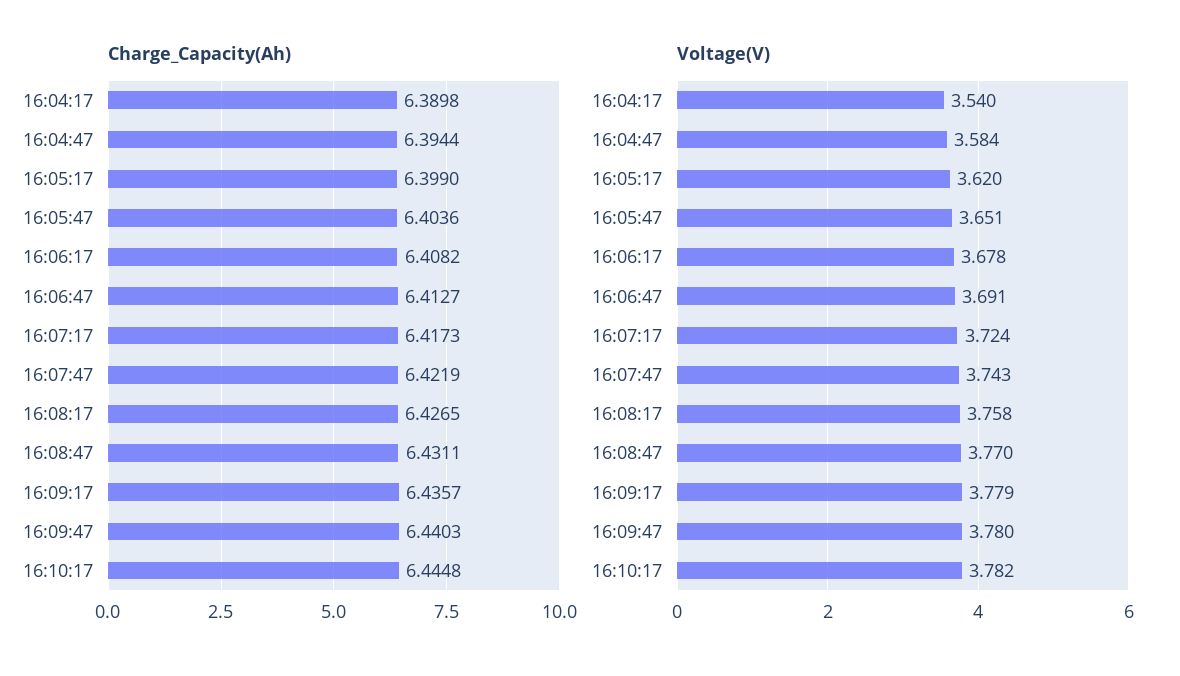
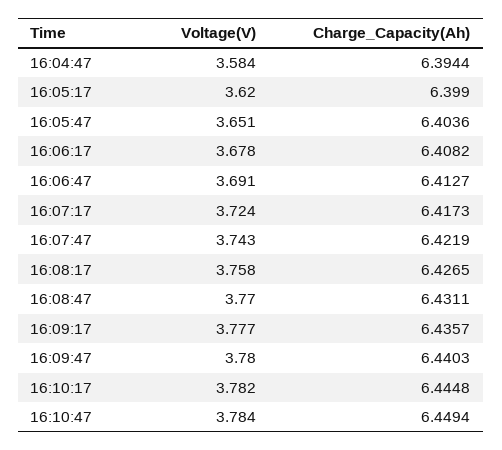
Charge_Capacity(Ah), 16:04:17: 6.3898 -> none
Voltage(V), 16:04:17: 3.54 -> none
Voltage(V), 16:09:17: 3.779 -> 3.777
Voltage(V), 16:10:47: none -> 3.784
Charge_Capacity(Ah), 16:10:47: none -> 6.4494

